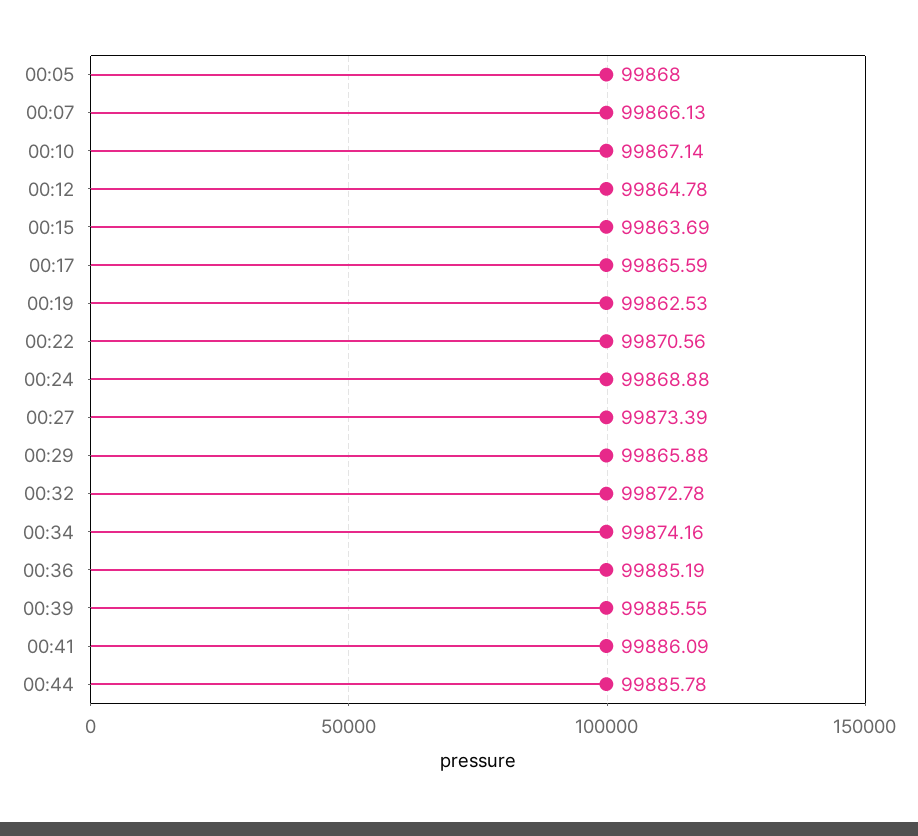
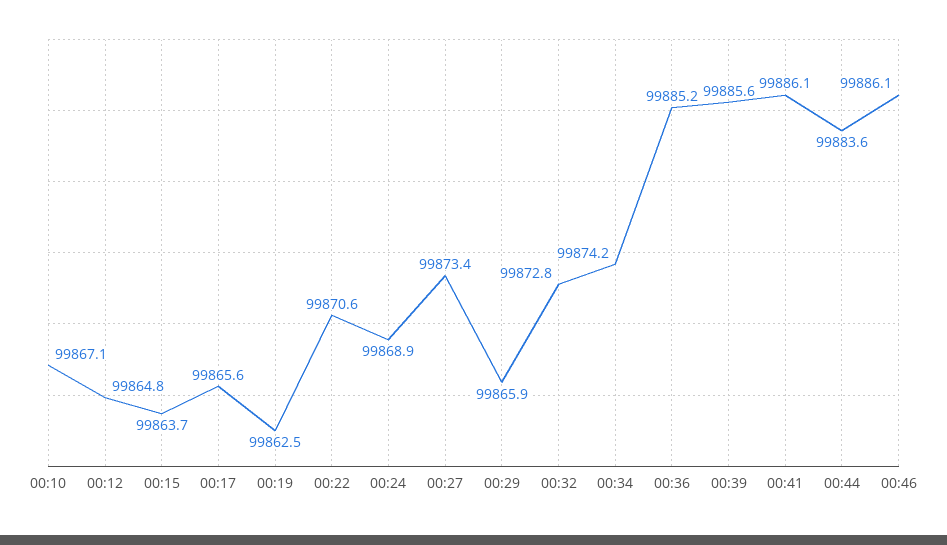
00:05: 99868 -> none
00:07: 99866.13 -> none
00:44: 99885.78 -> 99883.6
00:46: none -> 99886.1

